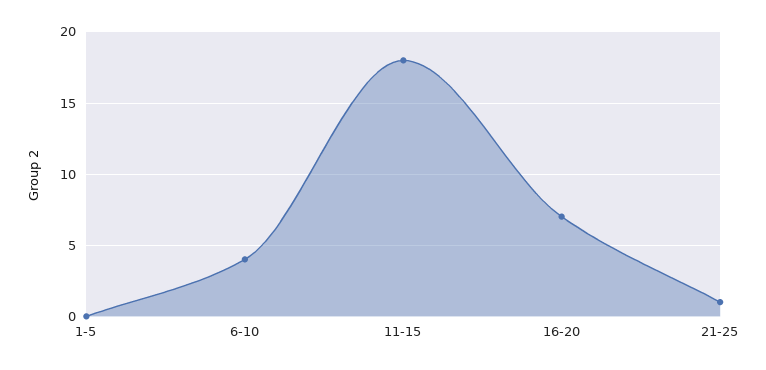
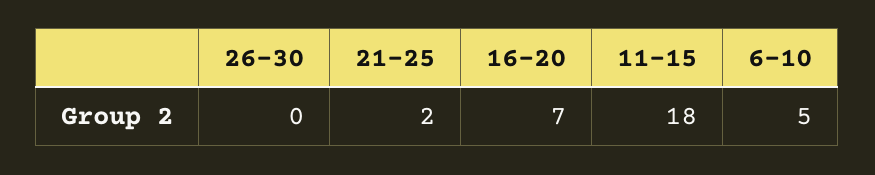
1-5: 0 -> none
6-10: 4 -> 5
21-25: 1 -> 2
26-30: none -> 0

